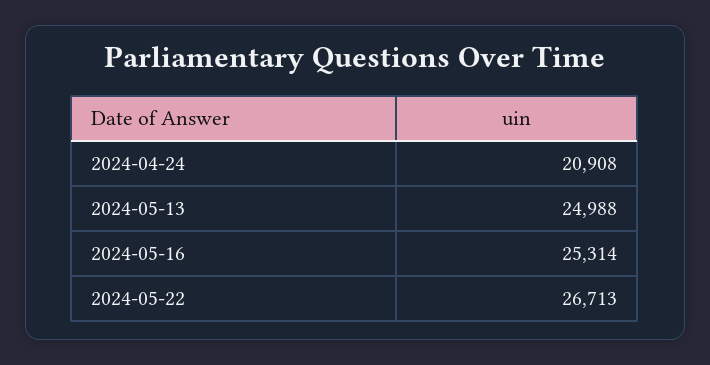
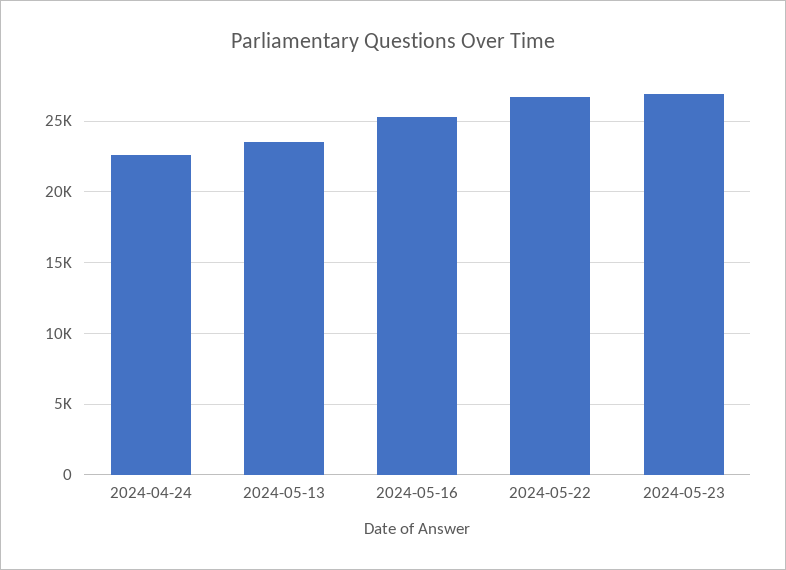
2024-04-24: 20908 -> 22500
2024-05-13: 24988 -> 23500
2024-05-23: none -> 27000

